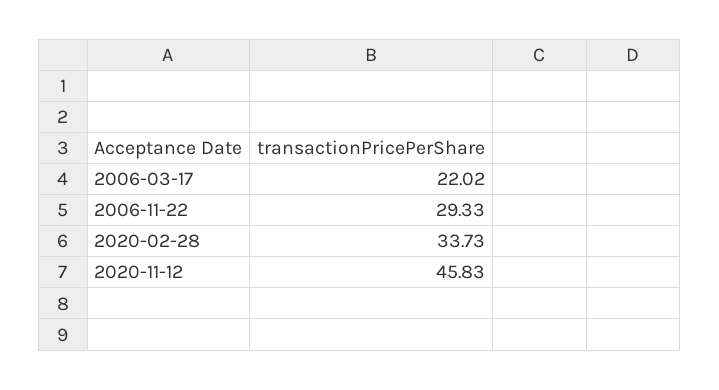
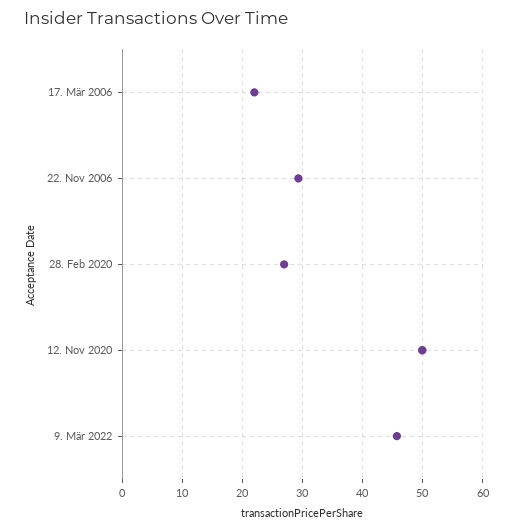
2020-02-28: 33.73 -> 27
2020-11-12: 45.83 -> 50
9. Mär 2022: none -> 46

